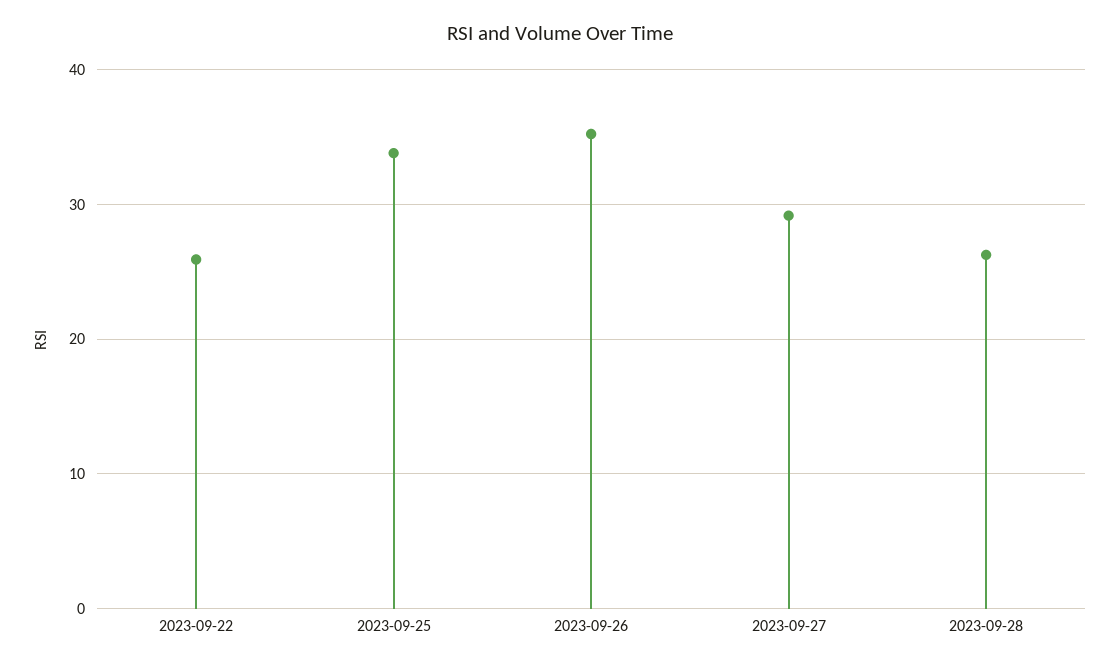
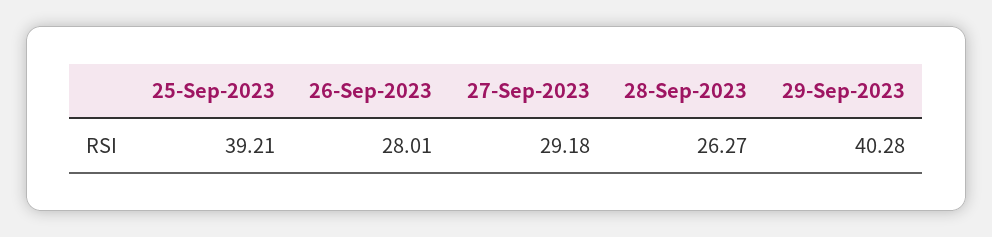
2023-09-22: 26 -> none
2023-09-25: 34 -> 39.21
2023-09-26: 35 -> 28.01
29-Sep-2023: none -> 40.28

